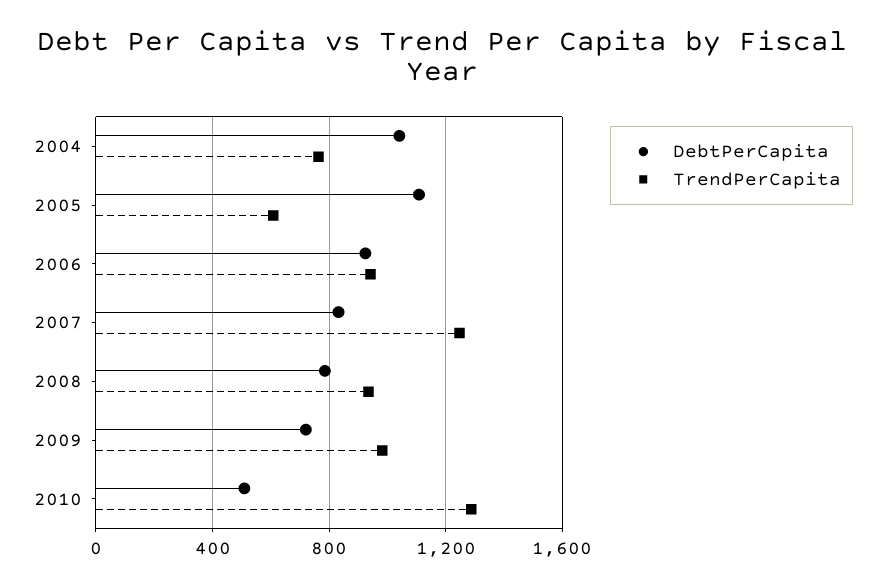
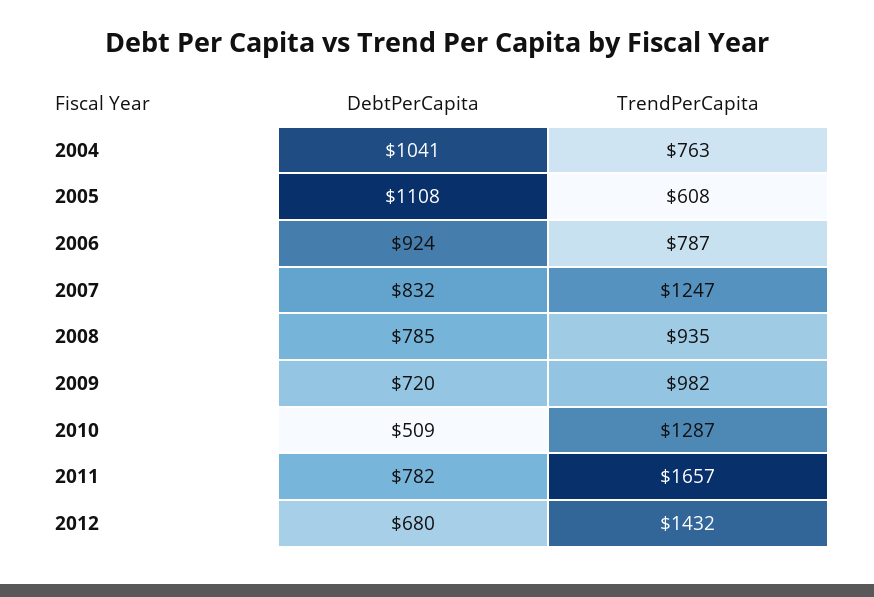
TrendPerCapita, 2006: 950 -> 787
DebtPerCapita, 2011: none -> 782
TrendPerCapita, 2011: none -> 1657
DebtPerCapita, 2012: none -> 680
TrendPerCapita, 2012: none -> 1432

